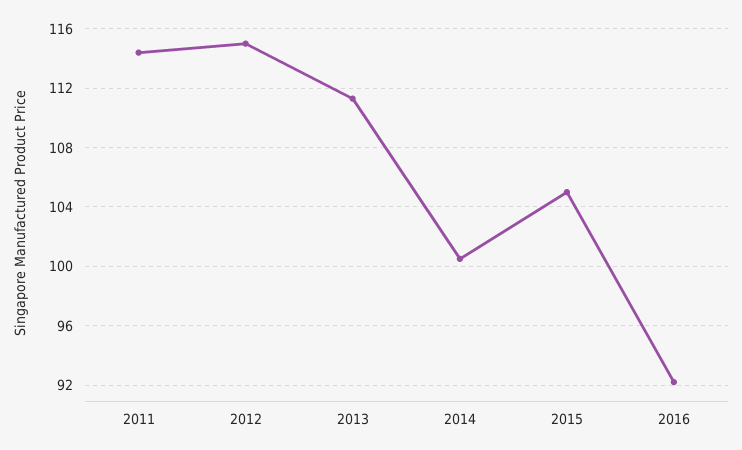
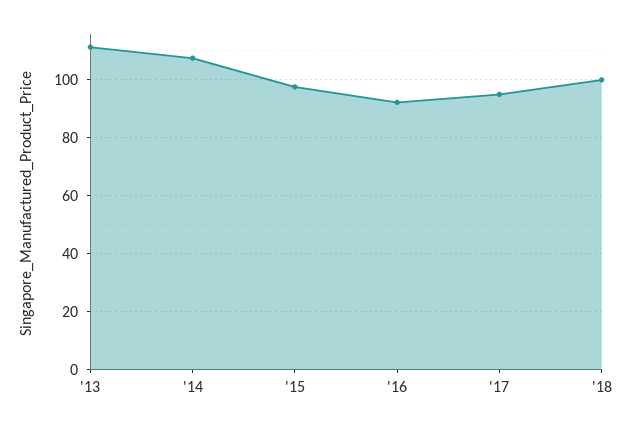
2011: 114.5 -> none
2012: 115 -> none
2014: 100.5 -> 107.5
2015: 105 -> 97.5
'17: none -> 95
'18: none -> 100

